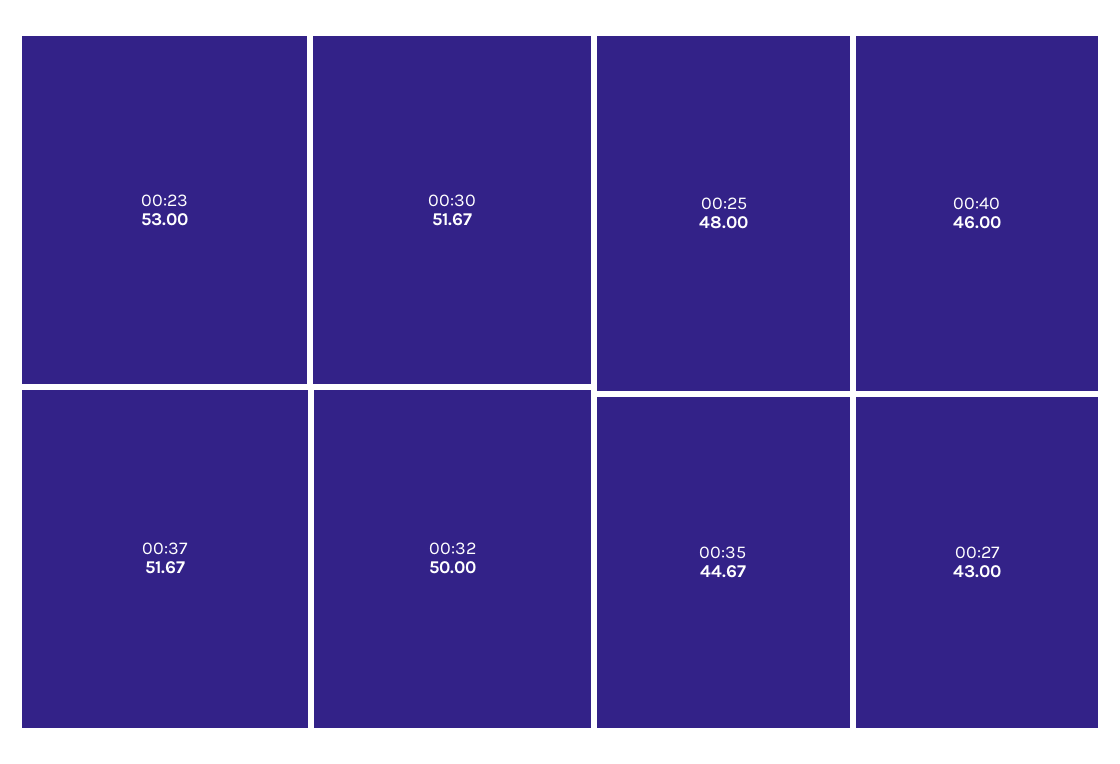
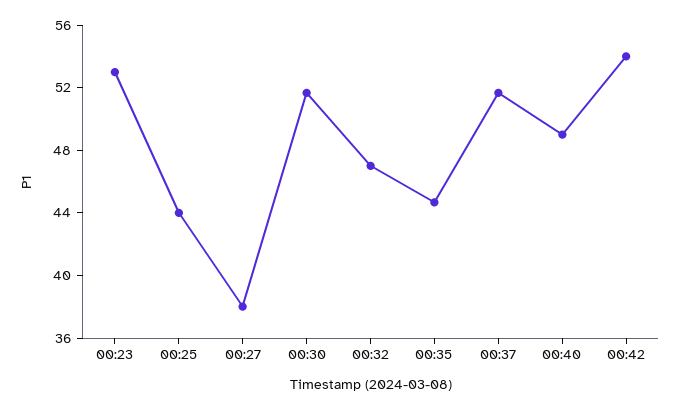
00:32: 50 -> 47
00:25: 48 -> 44
00:40: 46 -> 49
00:27: 43 -> 38
00:42: none -> 54

